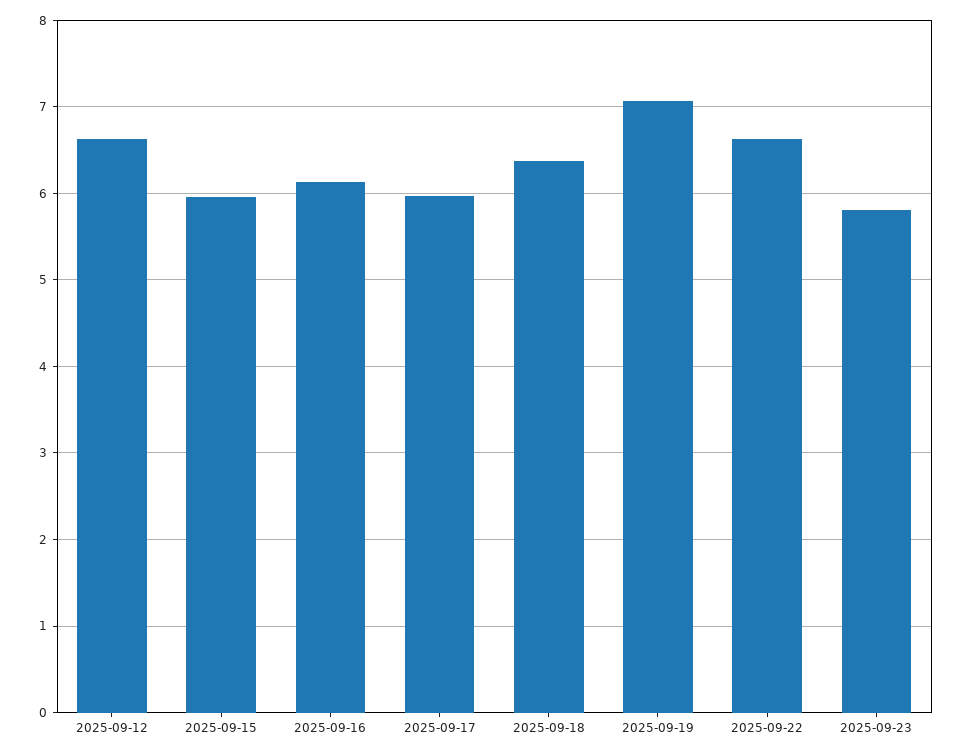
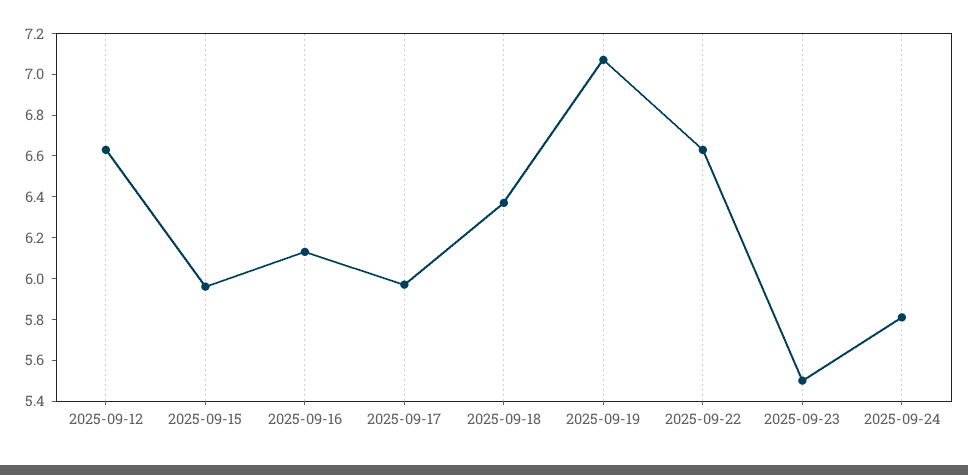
2025-09-23: 5.8 -> 5.5
2025-09-24: none -> 5.8

